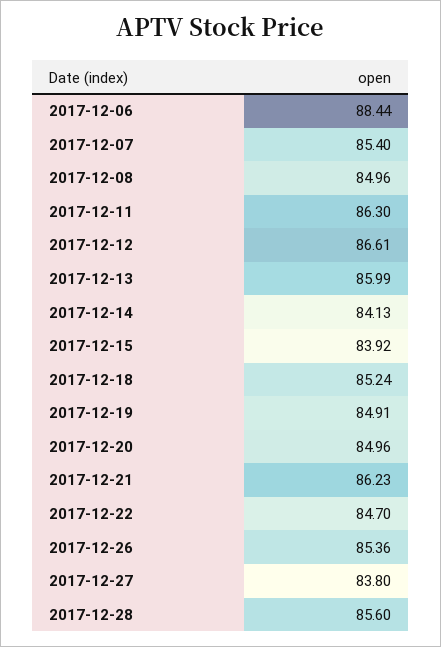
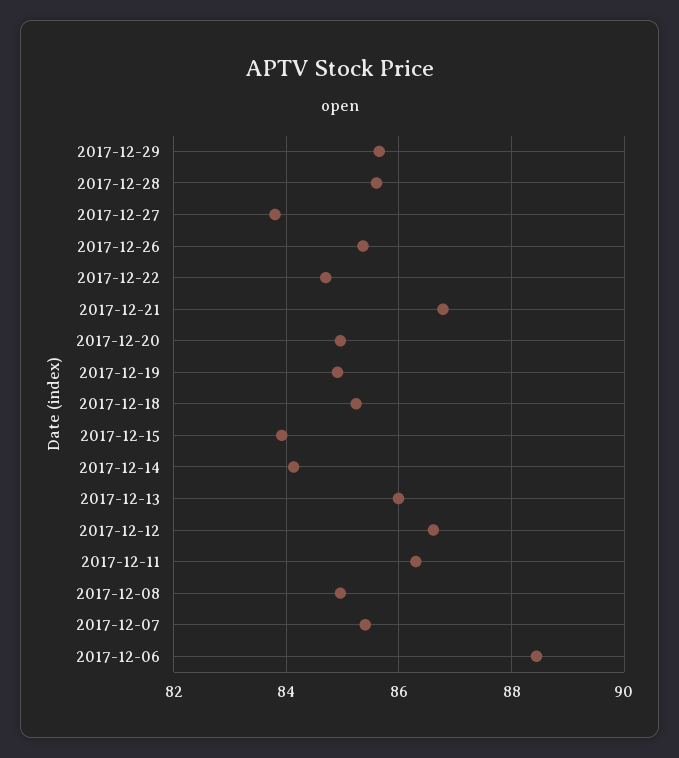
2017-12-21: 86.23 -> 86.8
2017-12-29: none -> 85.6

